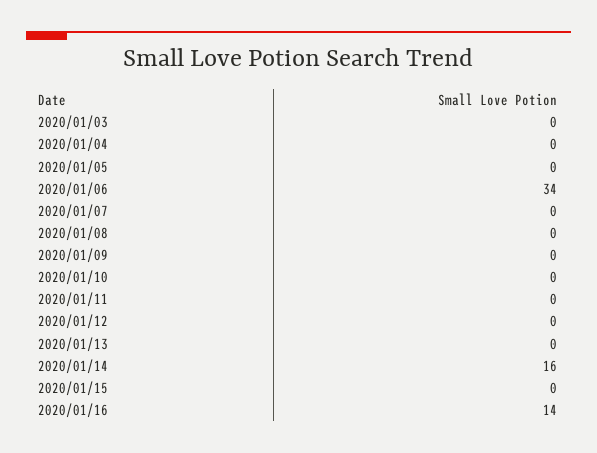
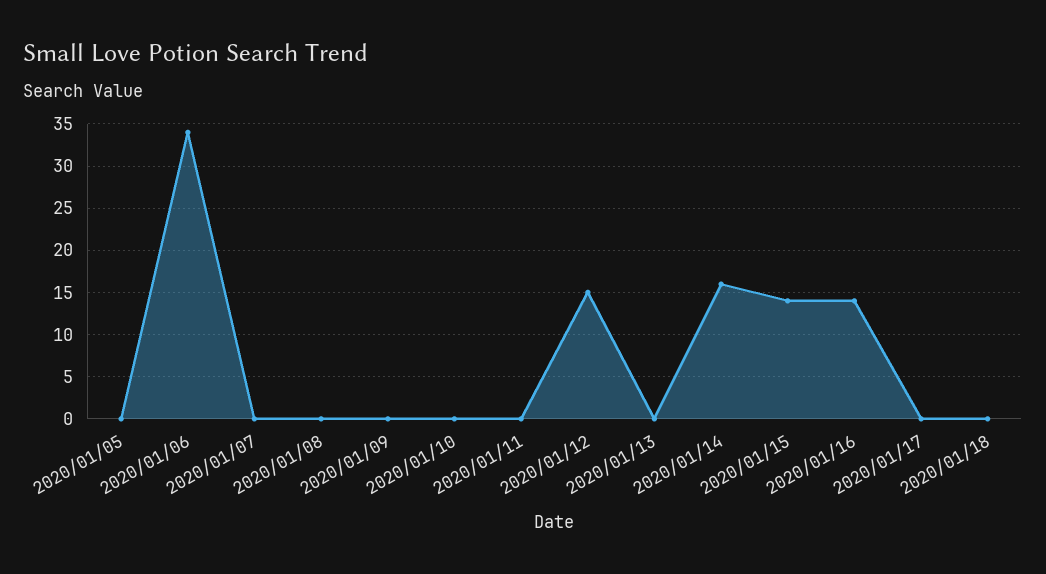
2020/01/03: 0 -> none
2020/01/04: 0 -> none
2020/01/12: 0 -> 15
2020/01/15: 0 -> 14
2020/01/17: none -> 0
2020/01/18: none -> 0

